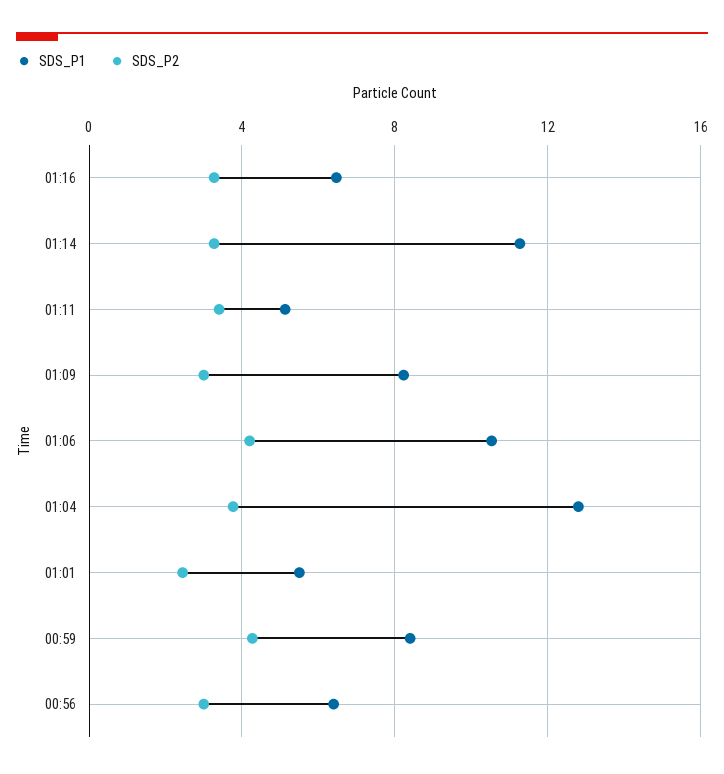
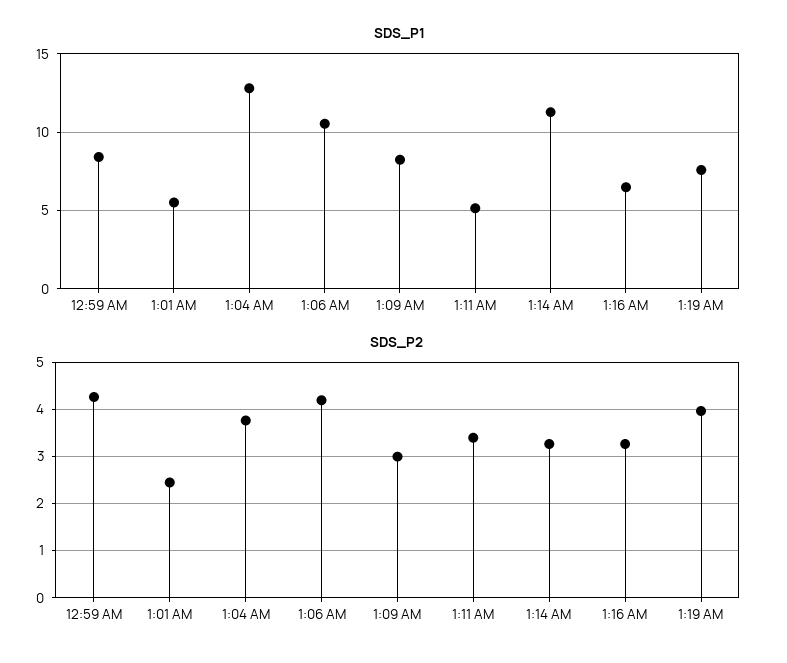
SDS_P1, 00:56: 6.5 -> none
SDS_P2, 00:56: 3 -> none
SDS_P1, 1:19 AM: none -> 7.5
SDS_P2, 1:19 AM: none -> 4

